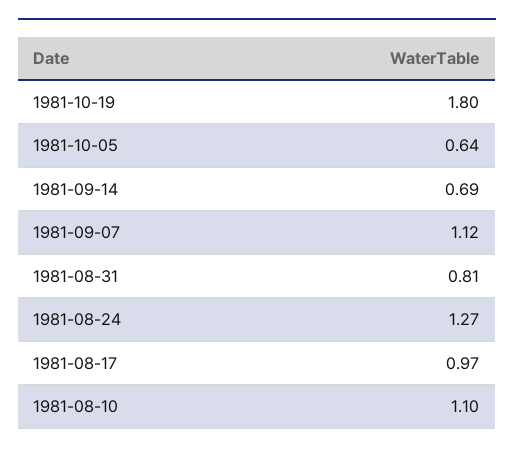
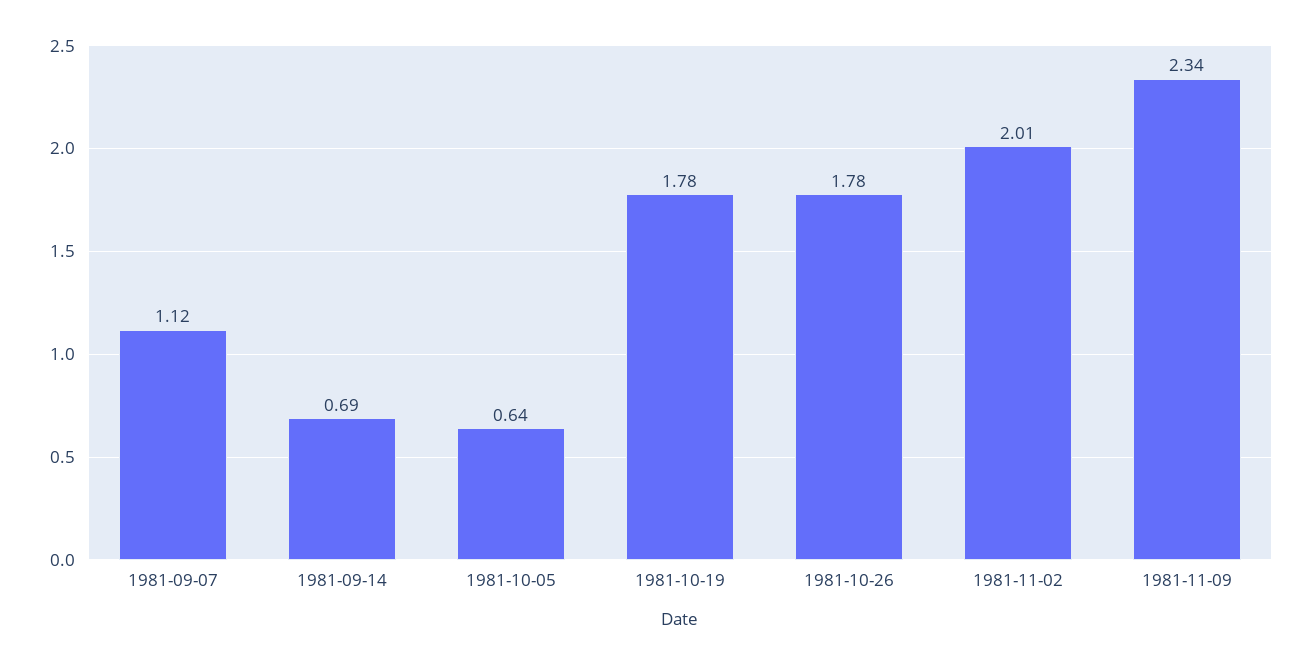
1981-10-19: 1.8 -> 1.78
1981-08-31: 0.81 -> none
1981-08-24: 1.27 -> none
1981-08-17: 0.97 -> none
1981-08-10: 1.1 -> none
1981-10-26: none -> 1.78
1981-11-02: none -> 2.01
1981-11-09: none -> 2.34

